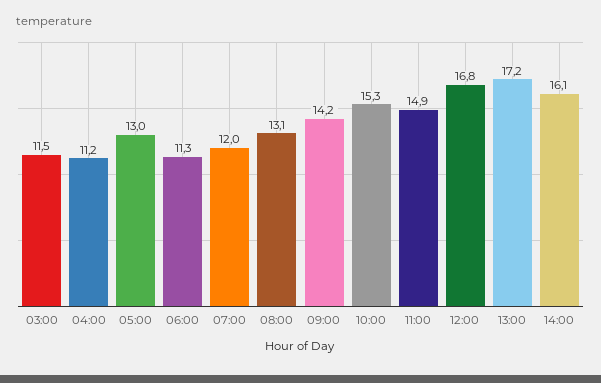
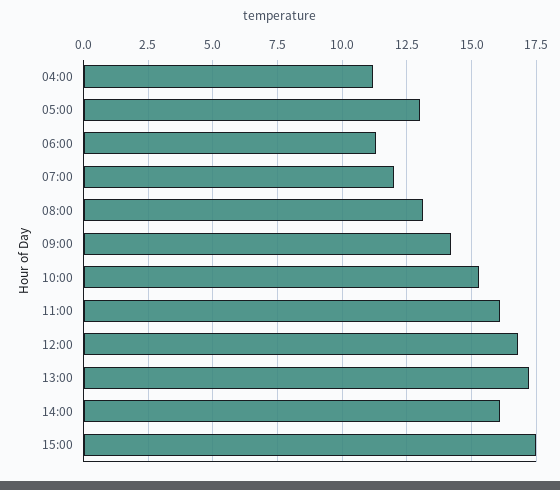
03:00: 11.5 -> none
11:00: 14.9 -> 16
15:00: none -> 17.5

